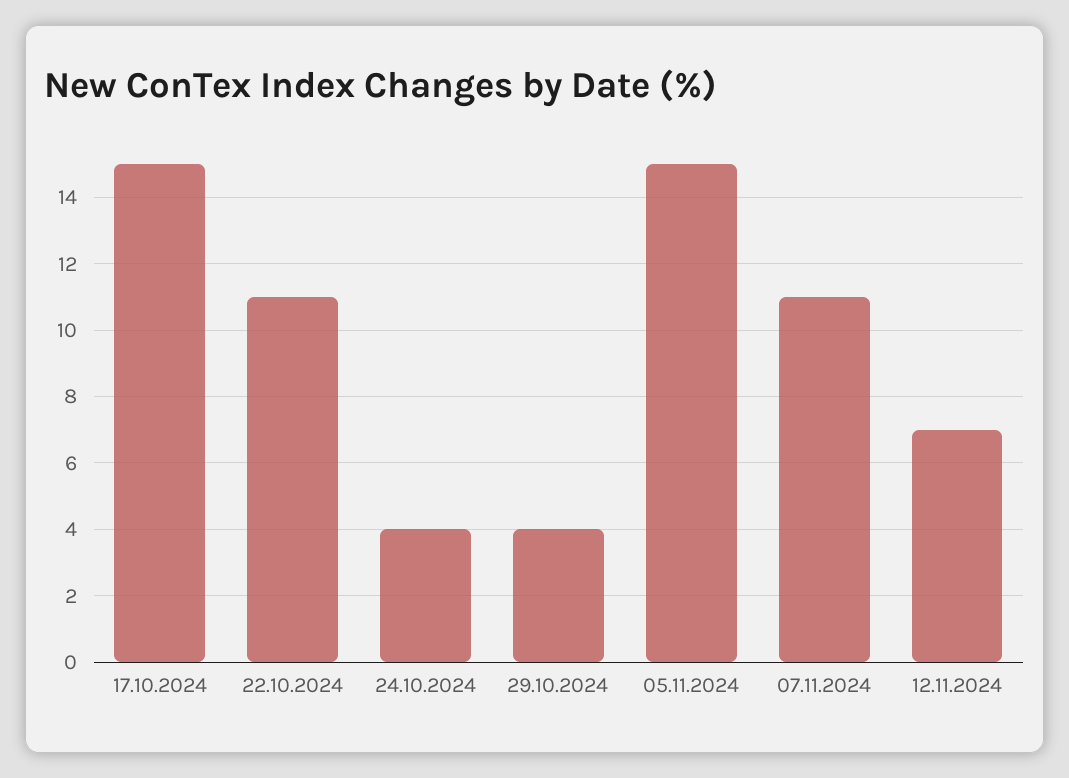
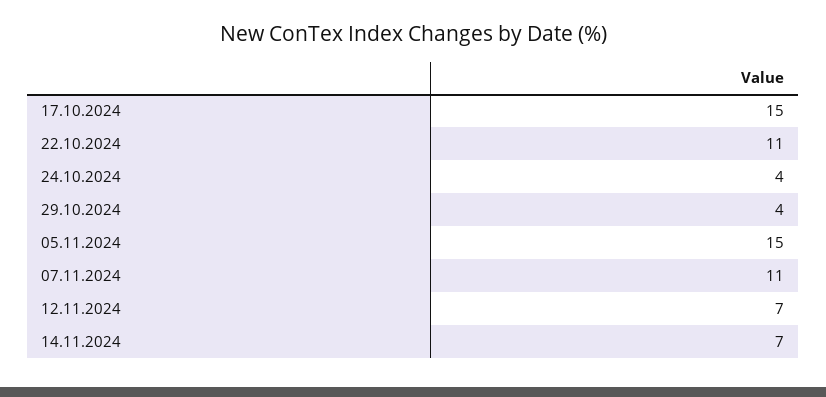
14.11.2024: none -> 7

